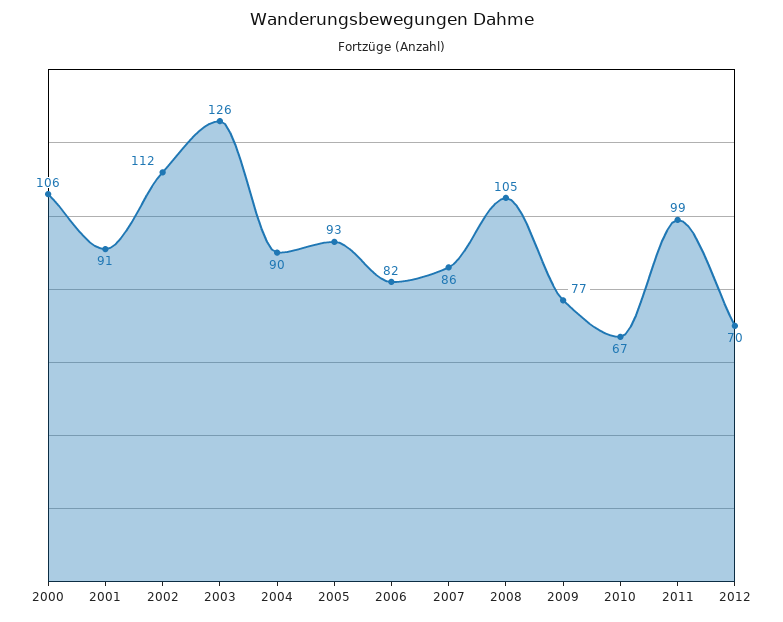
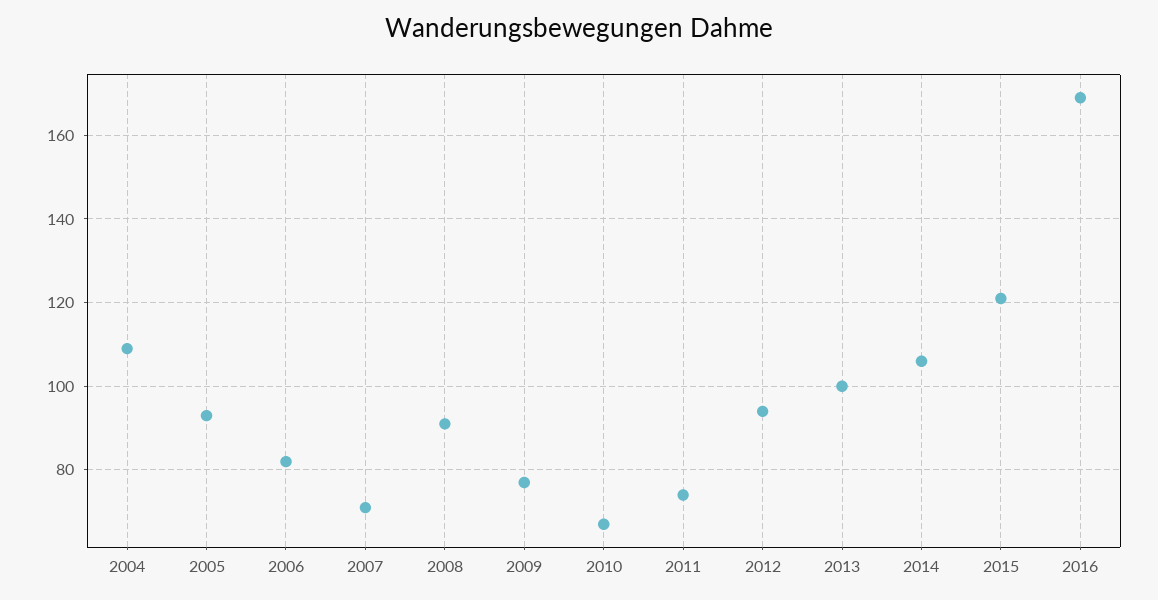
2000: 106 -> none
2001: 91 -> none
2002: 112 -> none
2003: 126 -> none
2004: 90 -> 110
2007: 86 -> 70
2008: 105 -> 90
2011: 99 -> 75
2012: 70 -> 95
2013: none -> 100
2014: none -> 105
2015: none -> 120
2016: none -> 170

